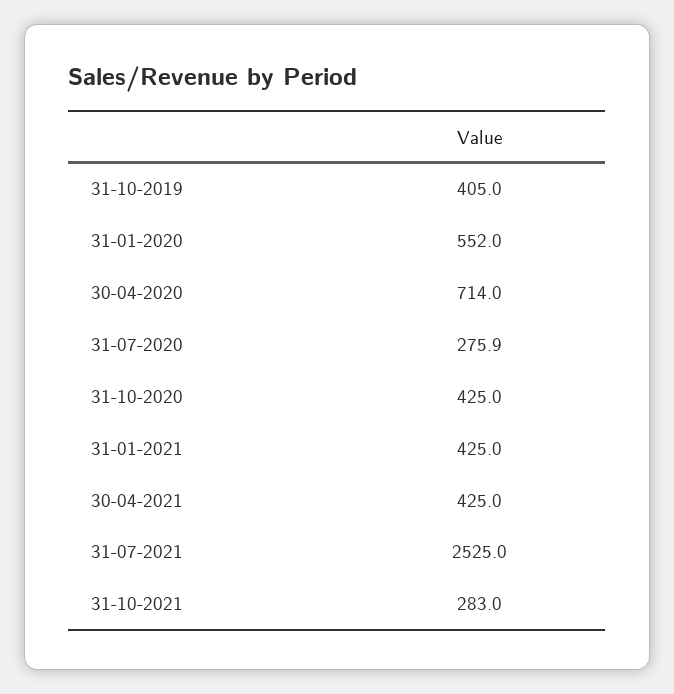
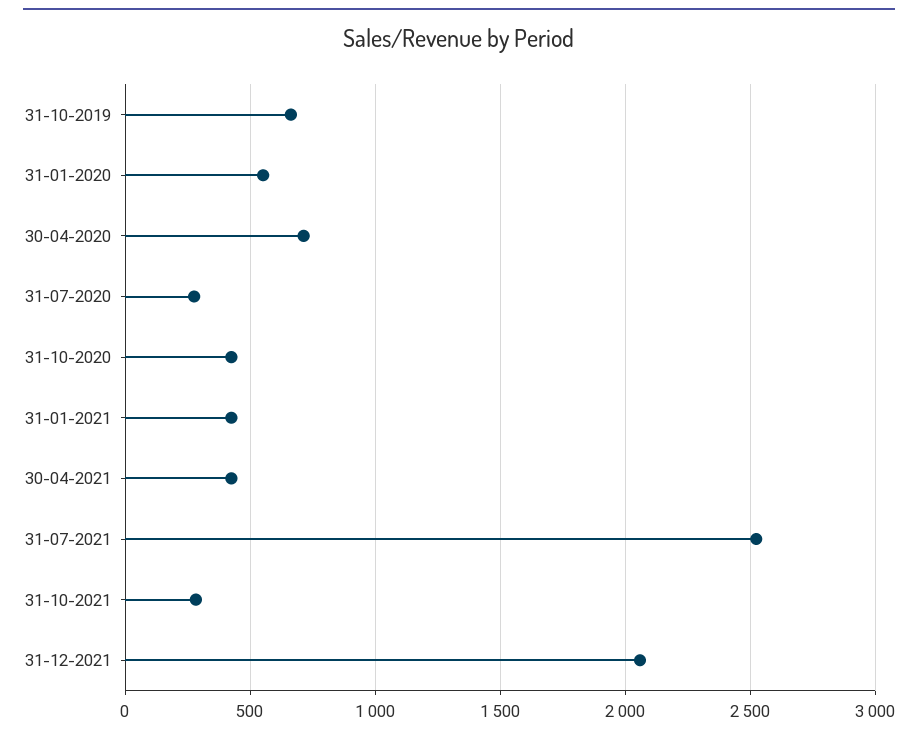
31-10-2019: 405 -> 650
31-12-2021: none -> 2050

